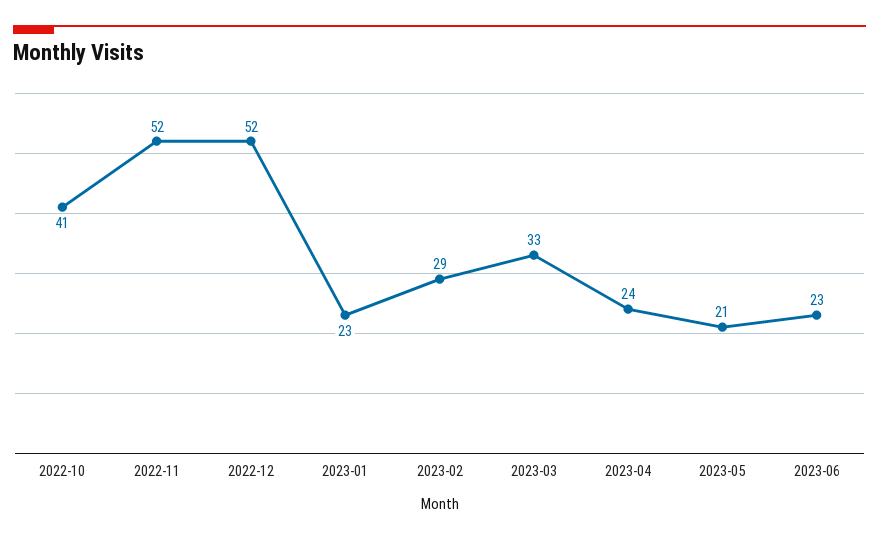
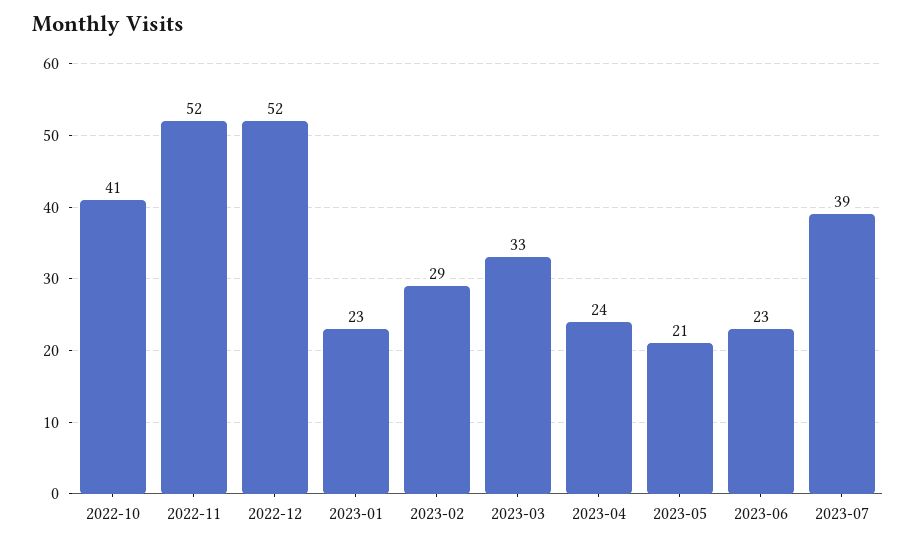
2023-07: none -> 39

